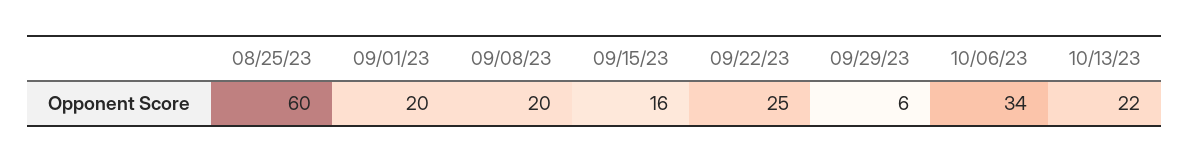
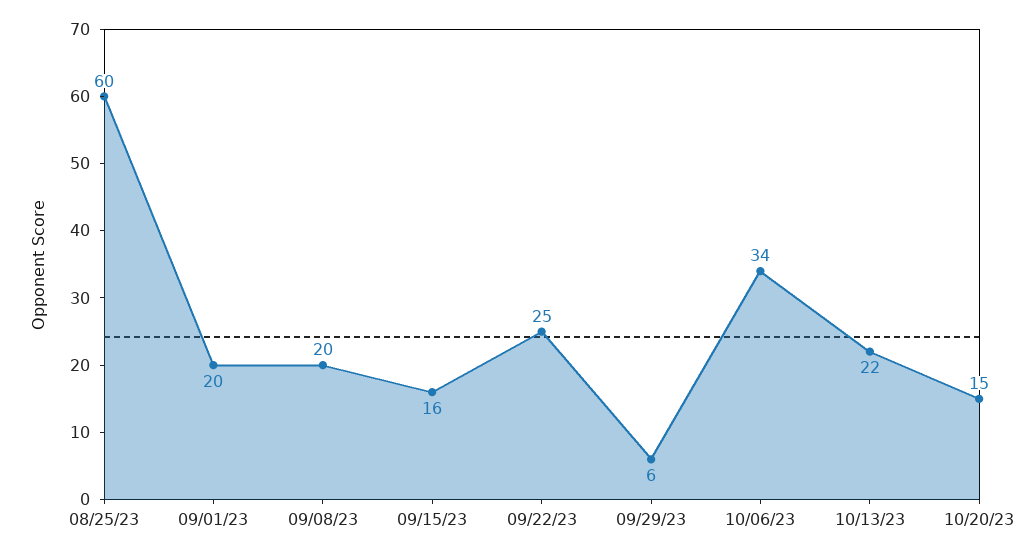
10/20/23: none -> 15

